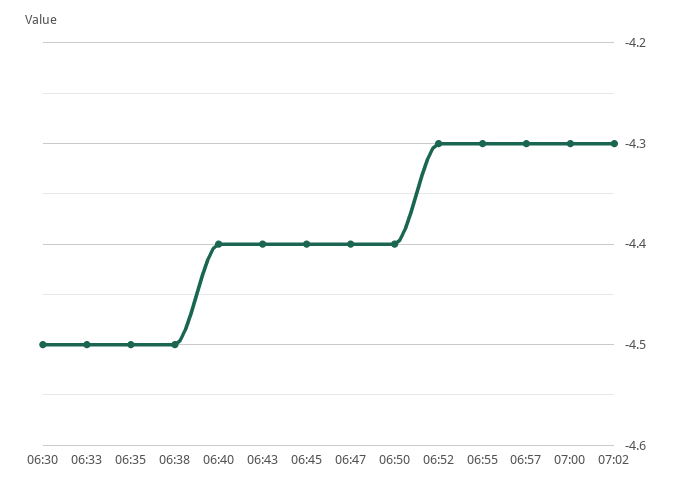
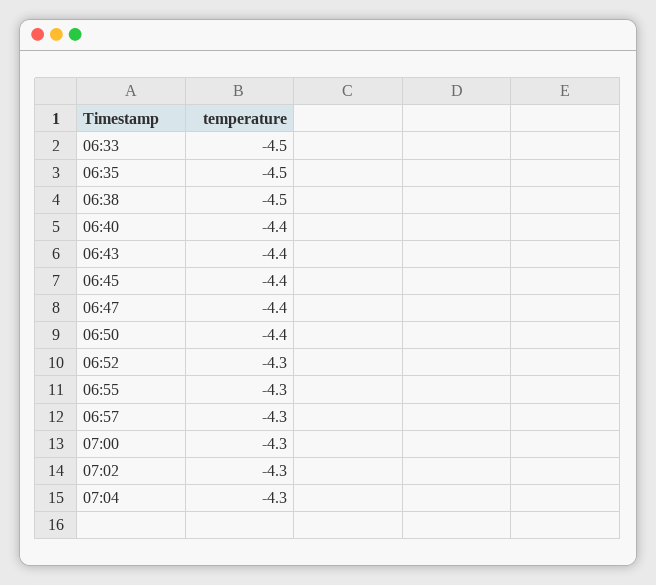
06:30: -4.5 -> none
07:04: none -> -4.3

